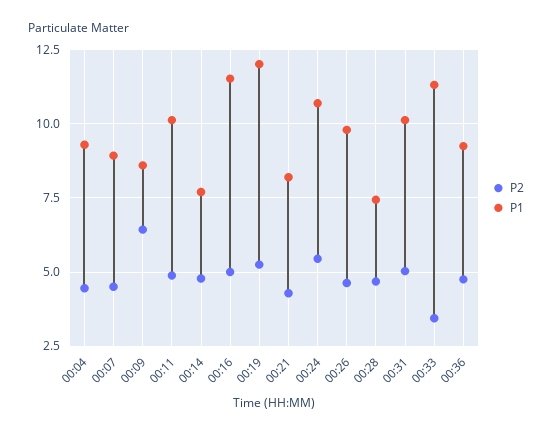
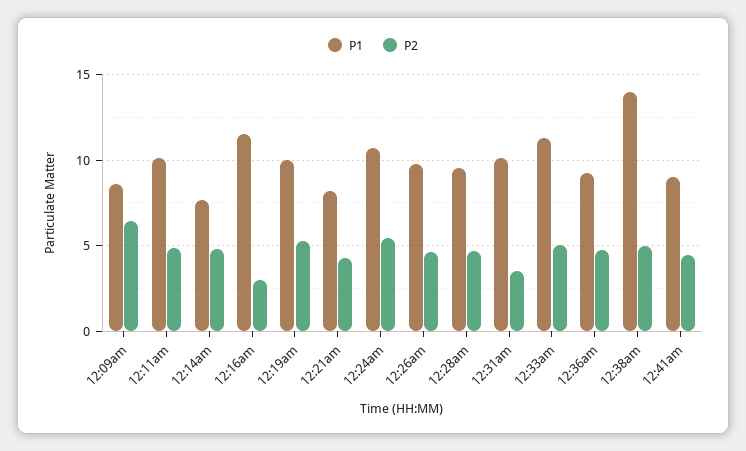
P2, 00:04: 4.5 -> none
P1, 00:04: 9.25 -> none
P2, 00:07: 4.5 -> none
P1, 00:07: 9 -> none
P2, 00:16: 5 -> 3
P1, 00:19: 12 -> 10
P1, 00:28: 7.5 -> 9.5
P2, 00:31: 5 -> 3.5
P2, 00:33: 3.5 -> 5
P1, 12:38am: none -> 14
P2, 12:38am: none -> 5
P1, 12:41am: none -> 9
P2, 12:41am: none -> 4.5

